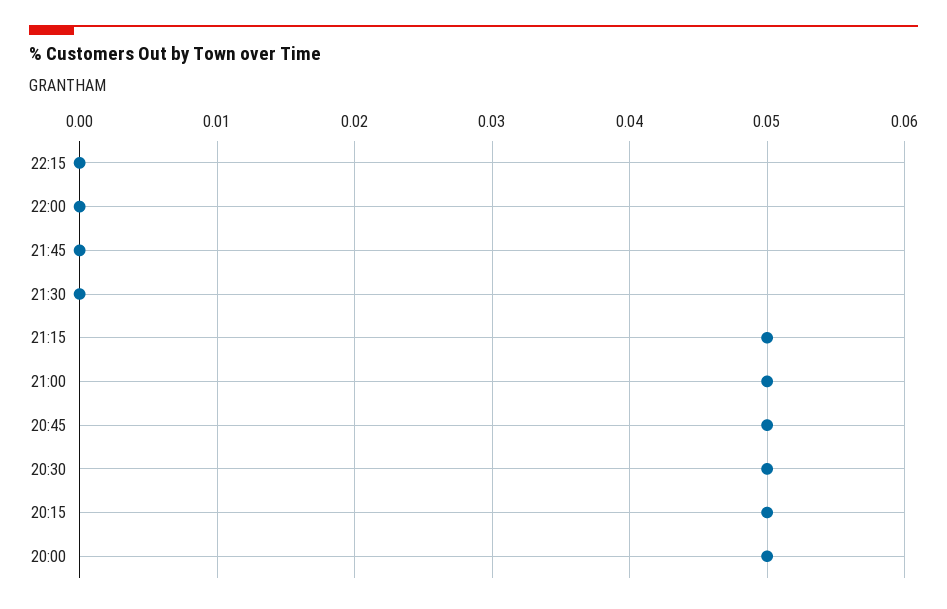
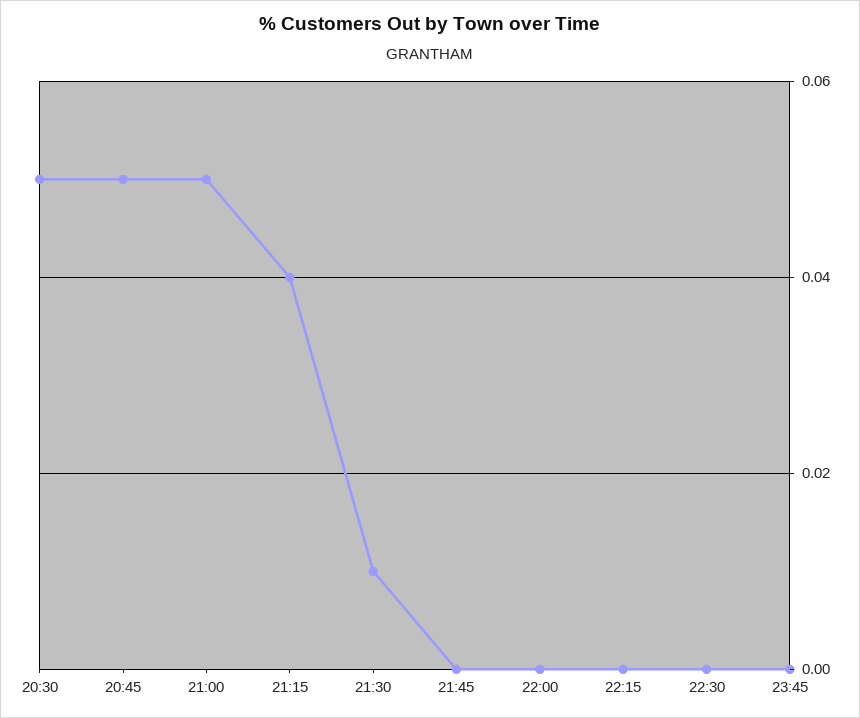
21:30: 0 -> 0.01
21:15: 0.05 -> 0.04
20:15: 0.05 -> none
20:00: 0.05 -> none
22:30: none -> 0
23:45: none -> 0

